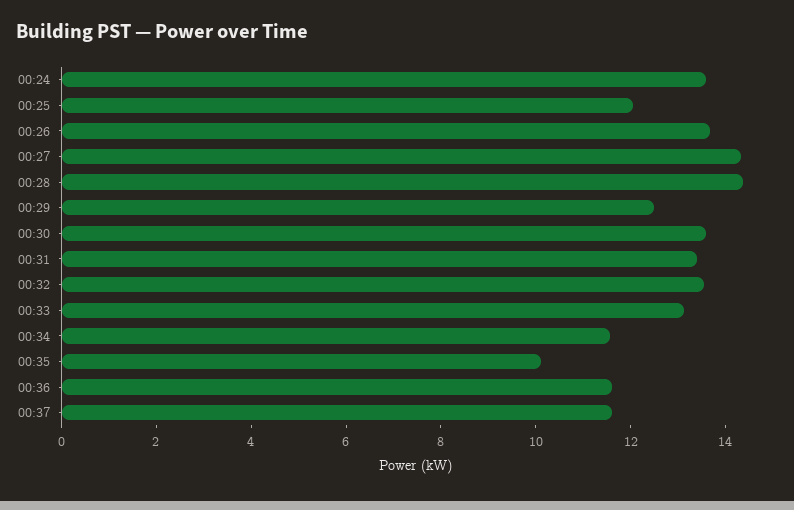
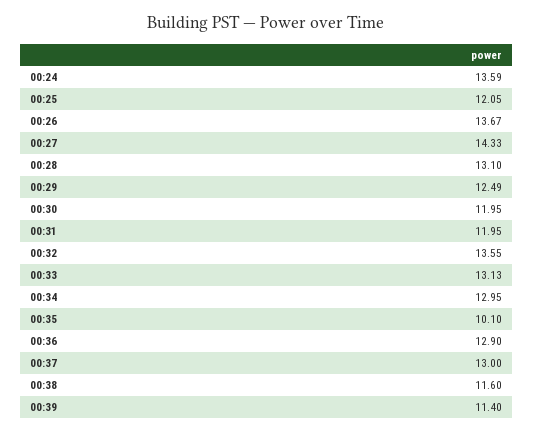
00:28: 14.5 -> 13.1
00:30: 13.5 -> 11.95
00:31: 13.5 -> 11.95
00:34: 11.5 -> 12.95
00:36: 11.5 -> 12.9
00:37: 11.5 -> 13
00:38: none -> 11.6
00:39: none -> 11.4

